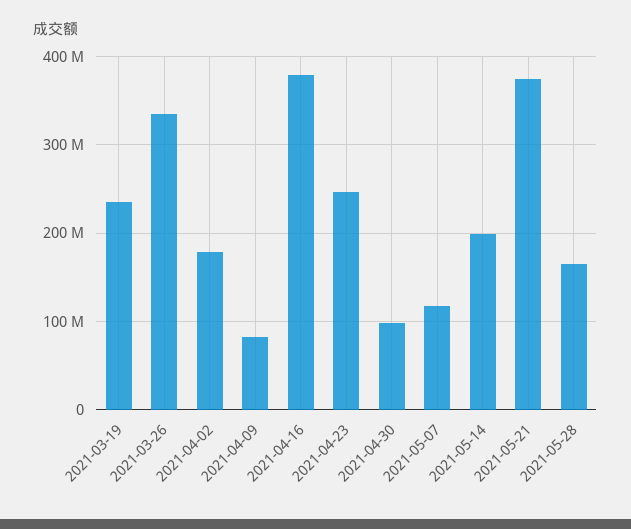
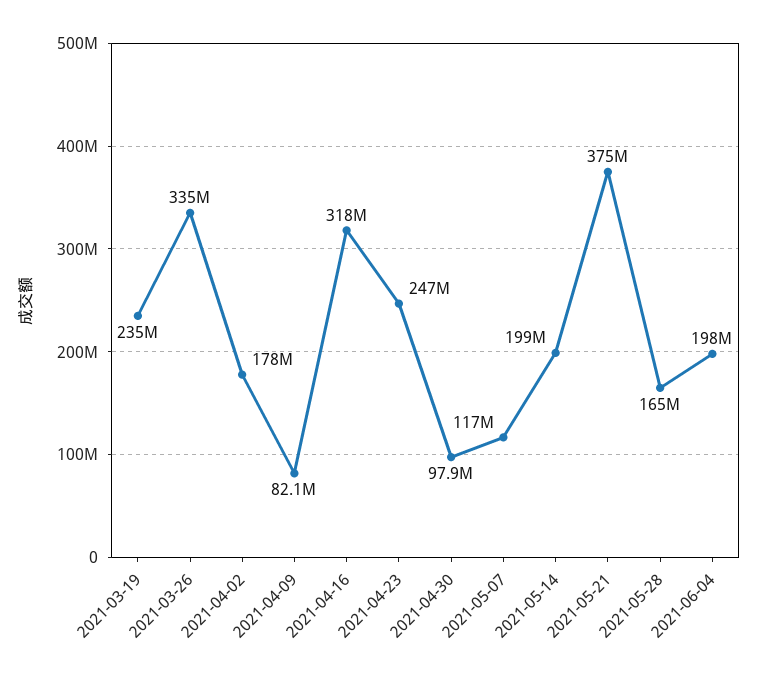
2021-04-16: 380000000 -> 318000000
2021-06-04: none -> 198000000

